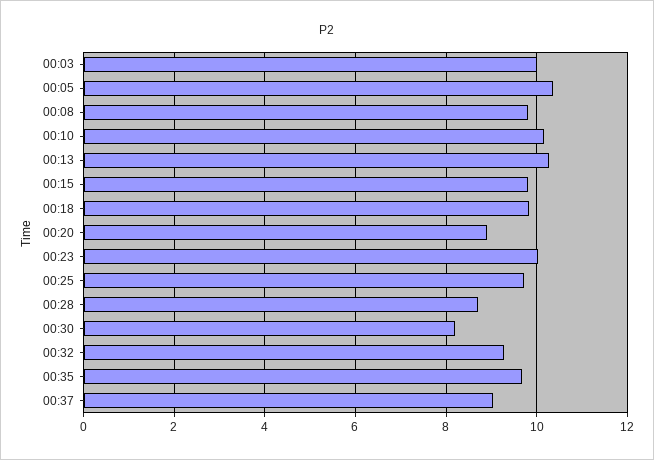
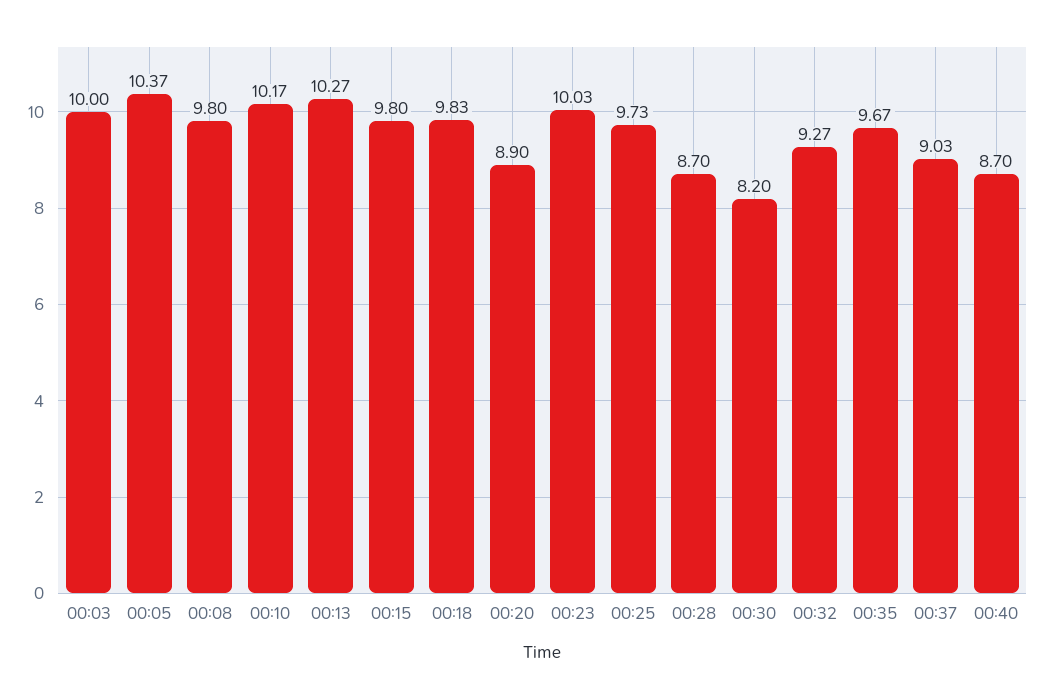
00:40: none -> 8.7

